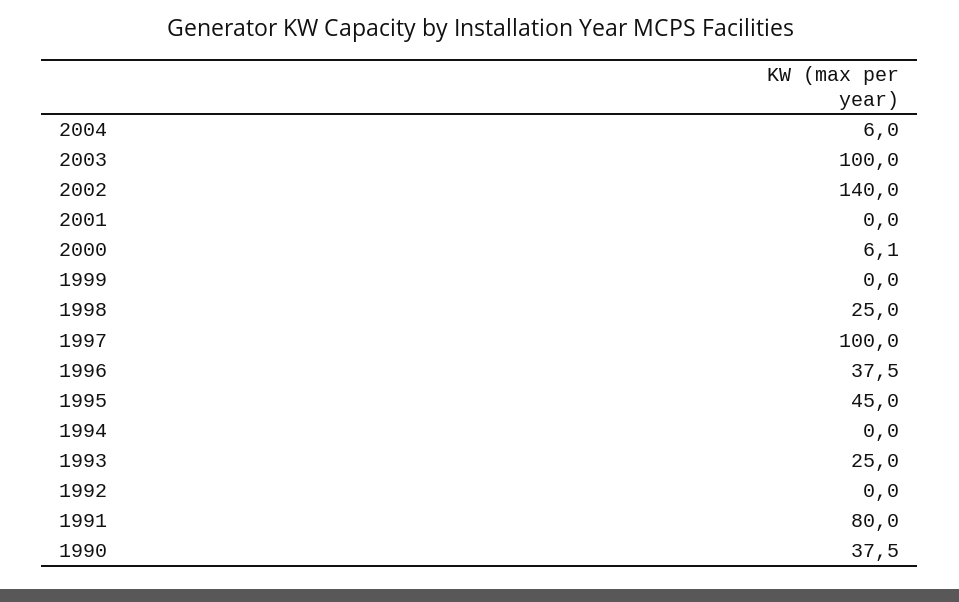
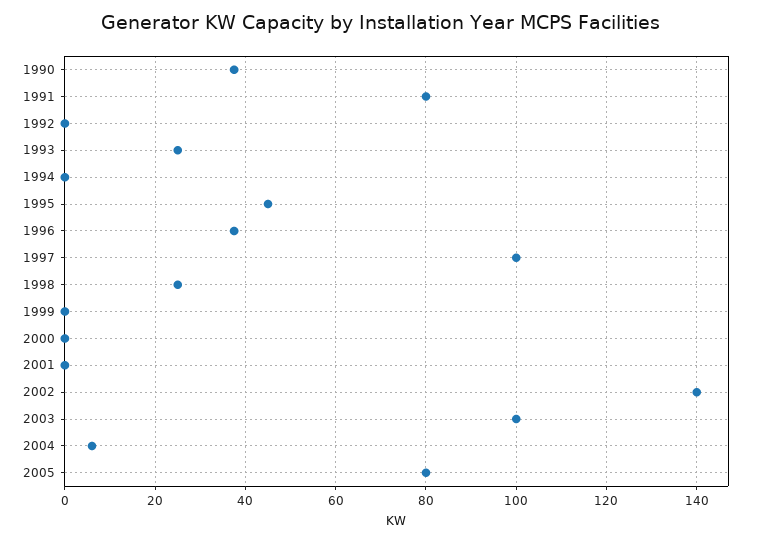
2000: 6.1 -> 0
2005: none -> 80

